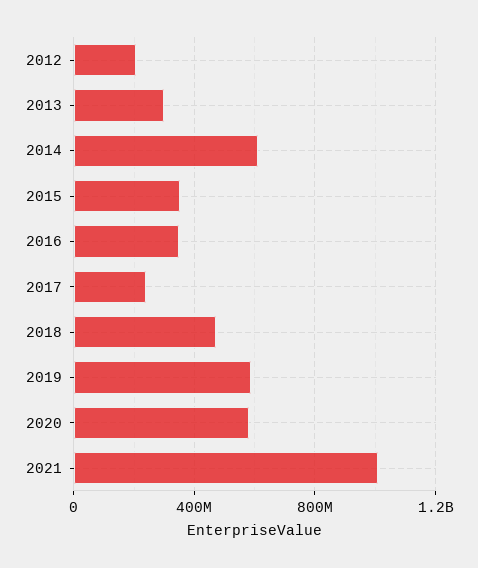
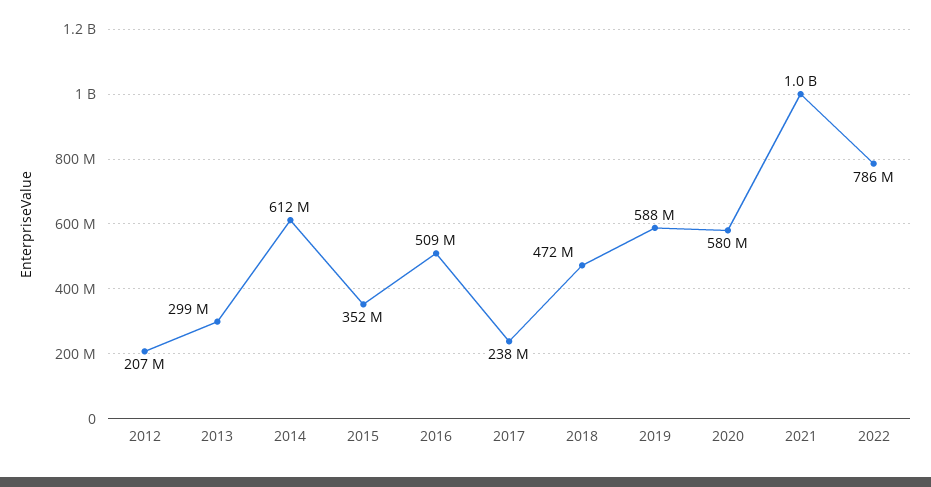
2016: 350000000 -> 509000000
2022: none -> 786000000

